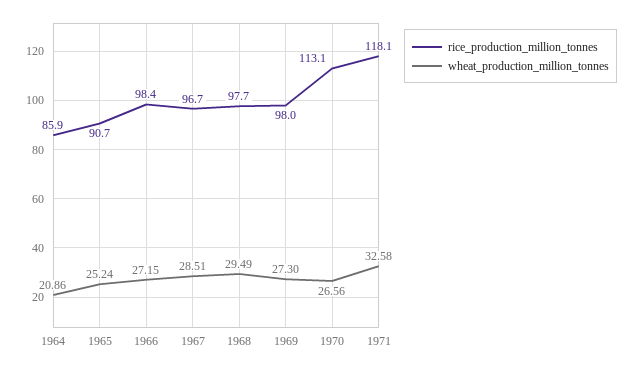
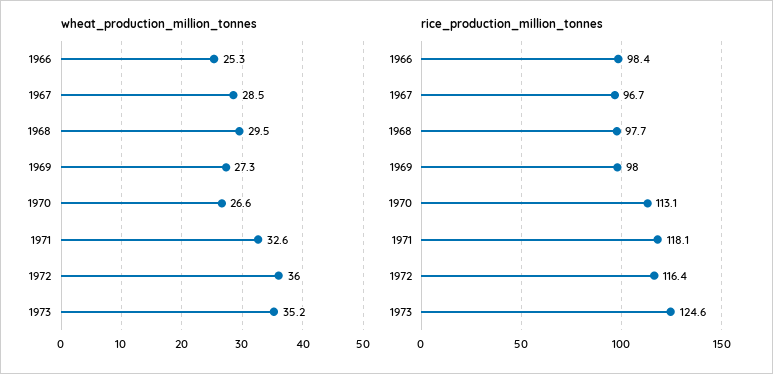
rice_production_million_tonnes, 1964: 85.9 -> none
wheat_production_million_tonnes, 1964: 20.86 -> none
rice_production_million_tonnes, 1965: 90.7 -> none
wheat_production_million_tonnes, 1965: 25.24 -> none
wheat_production_million_tonnes, 1966: 27.15 -> 25.3
wheat_production_million_tonnes, 1972: none -> 36
wheat_production_million_tonnes, 1973: none -> 35.2
rice_production_million_tonnes, 1972: none -> 116.4
rice_production_million_tonnes, 1973: none -> 124.6

